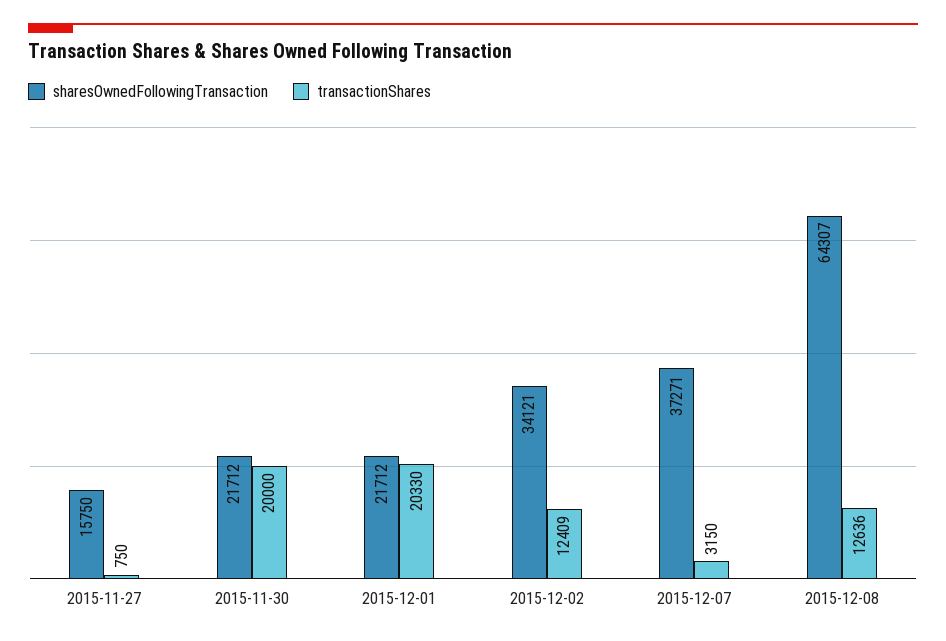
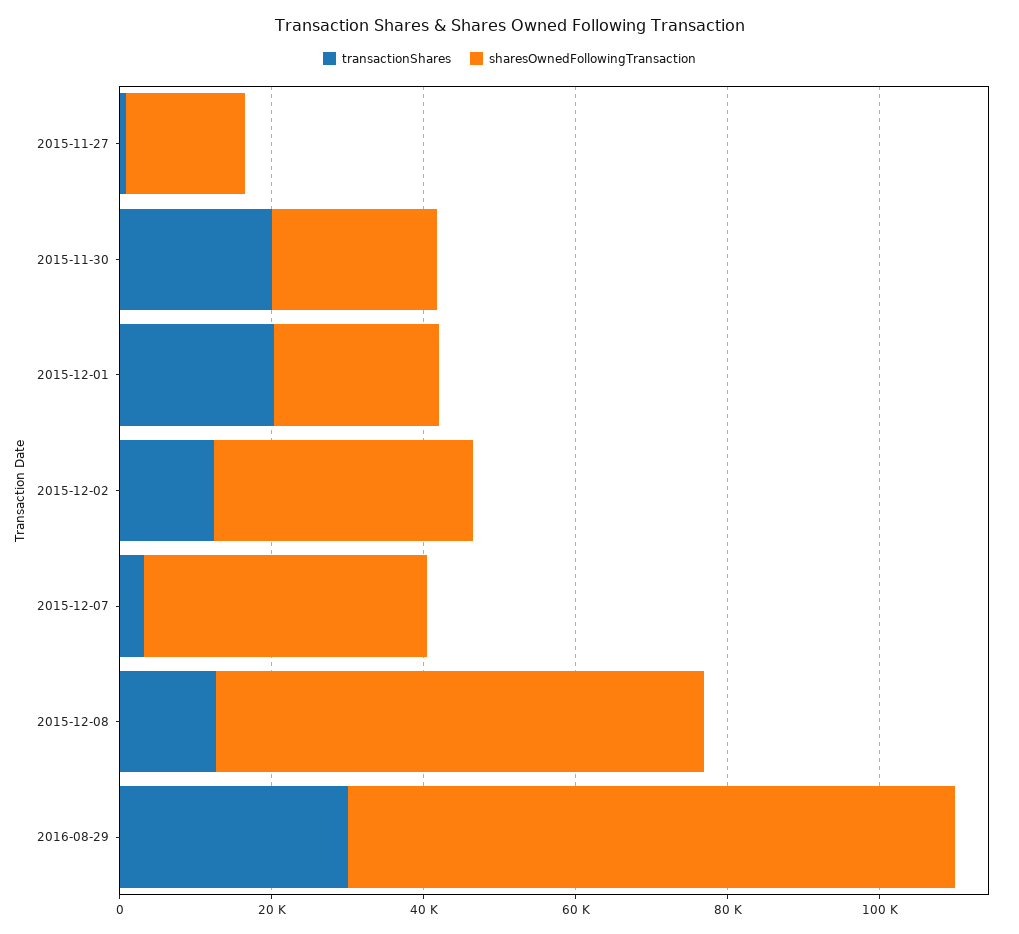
transactionShares, 2016-08-29: none -> 30000
sharesOwnedFollowingTransaction, 2016-08-29: none -> 80000

